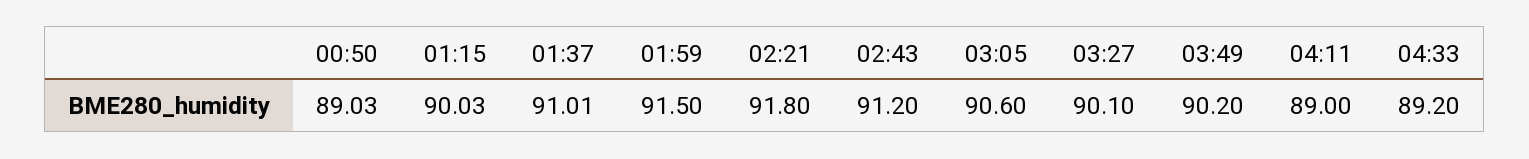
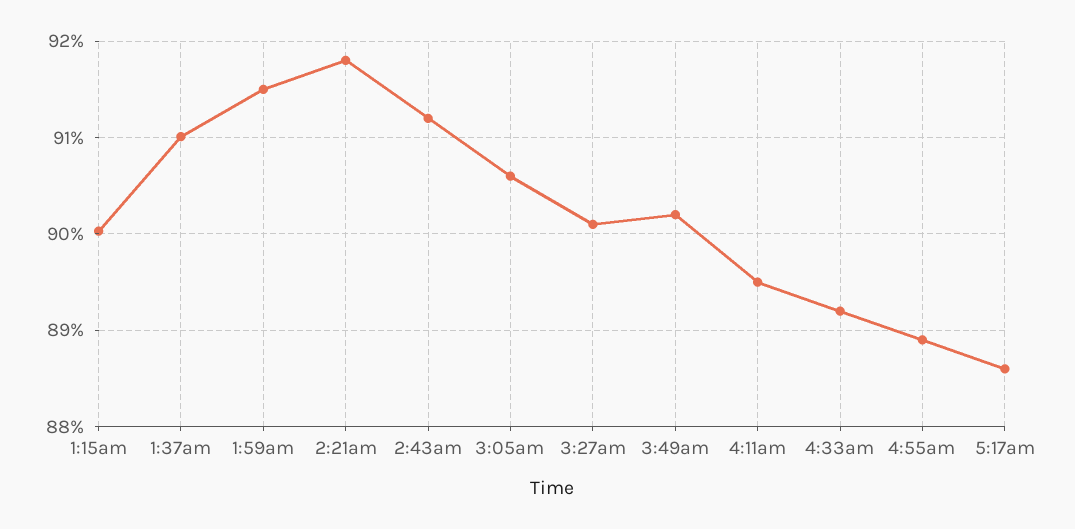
00:50: 89.03 -> none
04:11: 89 -> 89.5
4:55am: none -> 88.9
5:17am: none -> 88.6

